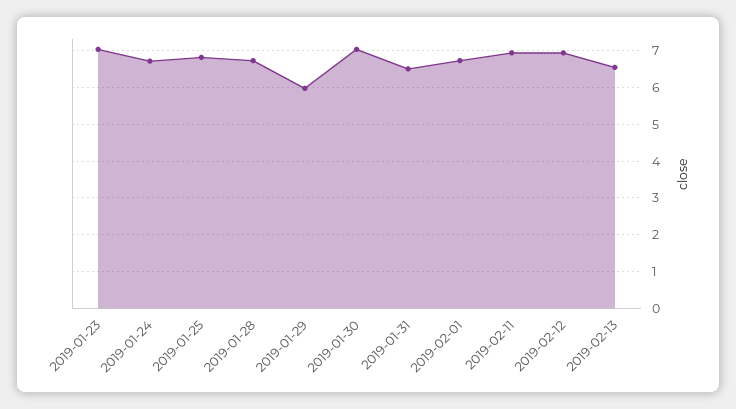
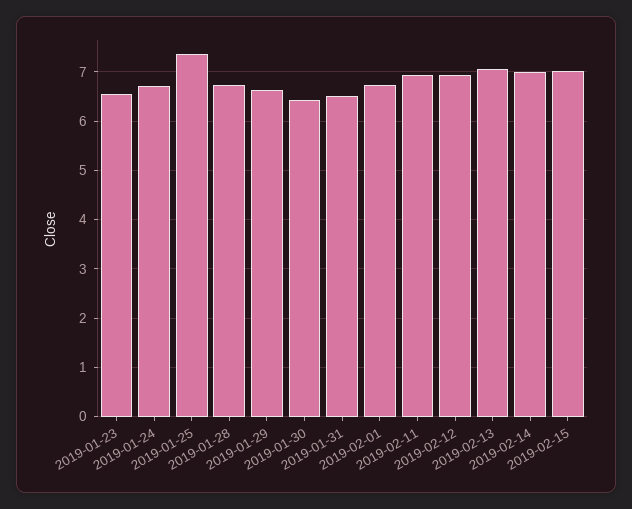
2019-01-23: 7 -> 6.6
2019-01-25: 6.8 -> 7.4
2019-01-29: 6 -> 6.6
2019-01-30: 7 -> 6.4
2019-02-13: 6.6 -> 7
2019-02-14: none -> 7
2019-02-15: none -> 7

